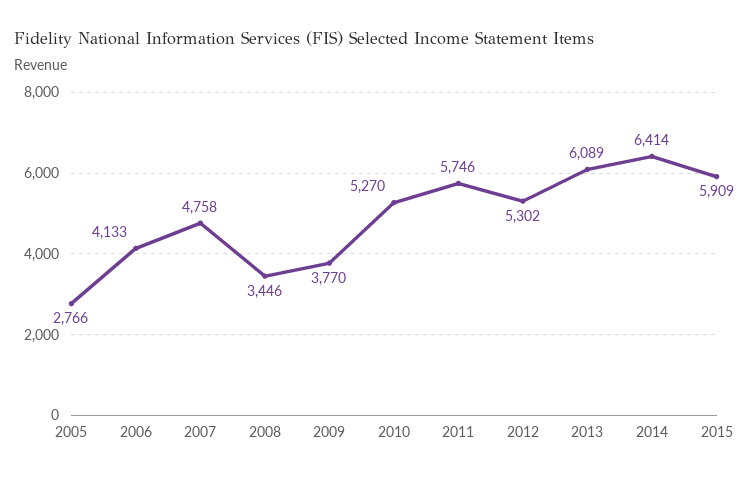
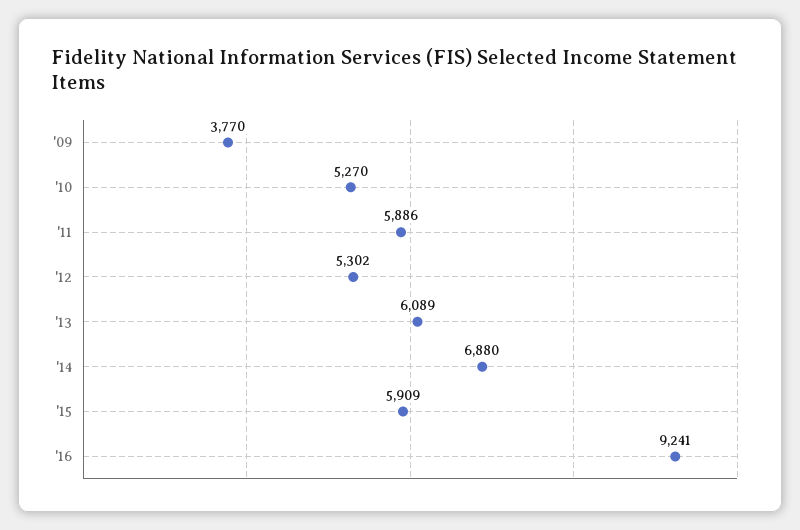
2005: 2766 -> none
2006: 4133 -> none
2007: 4758 -> none
2008: 3446 -> none
2011: 5746 -> 5886
2014: 6414 -> 6880
'16: none -> 9241

